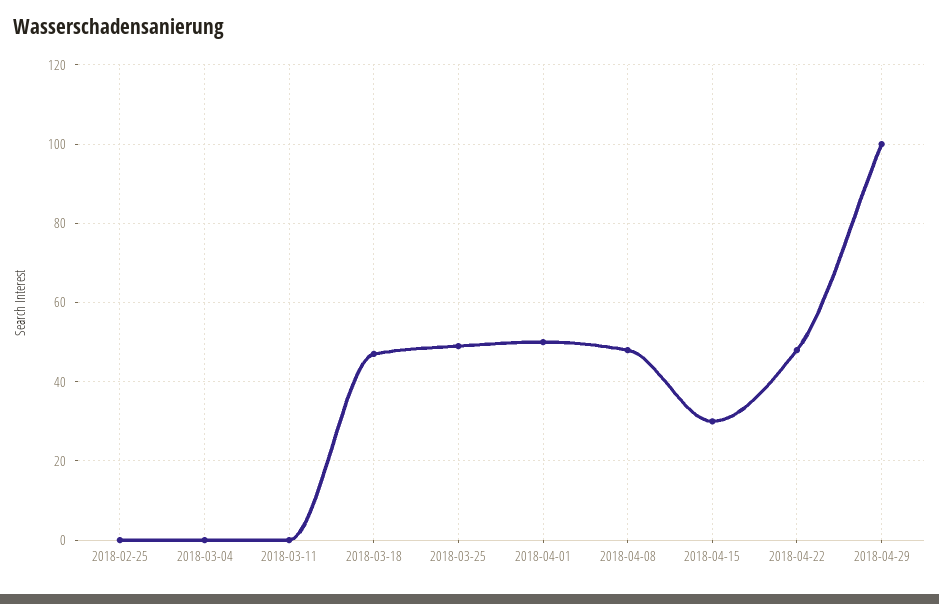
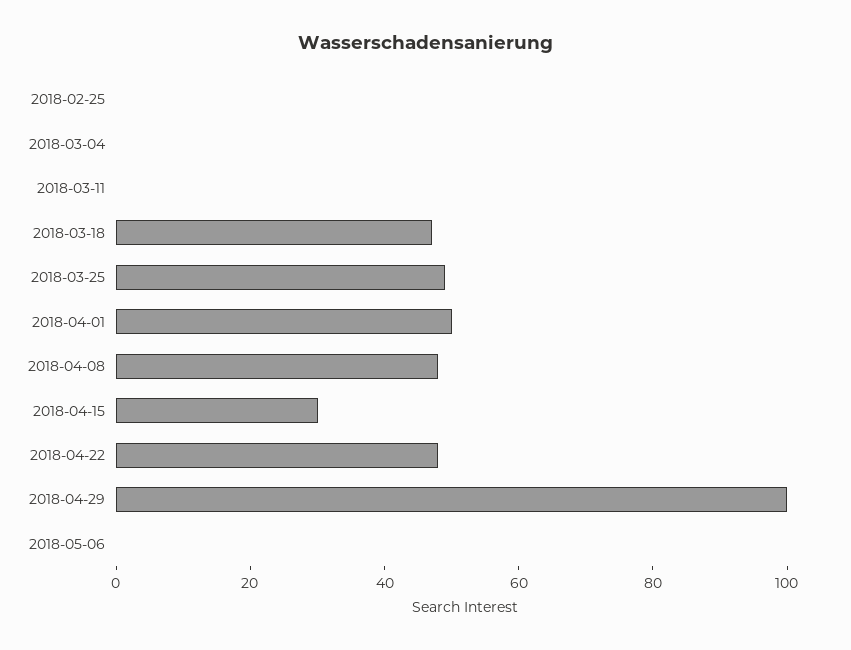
2018-05-06: none -> 0

